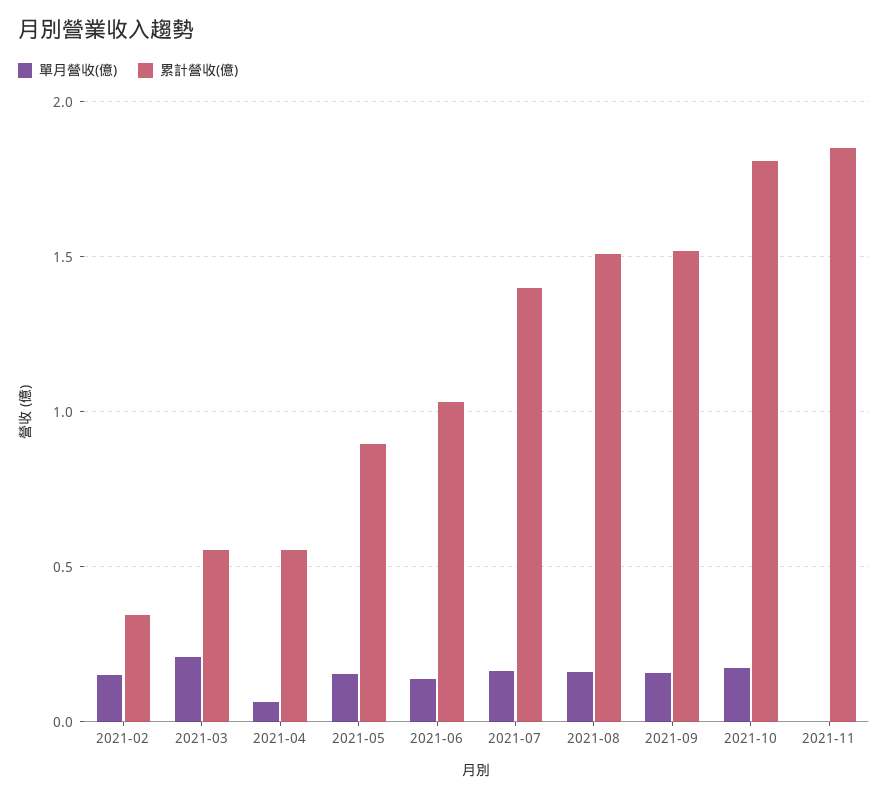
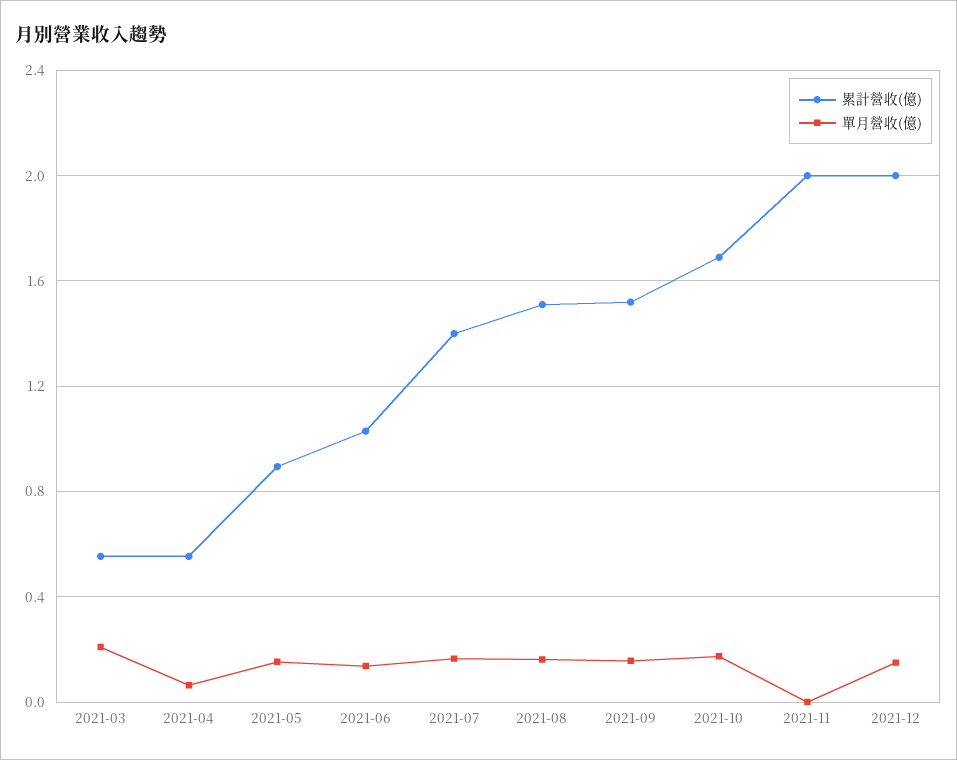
單月營收(億), 2021-02: 0.15 -> none
累計營收(億), 2021-02: 0.35 -> none
累計營收(億), 2021-10: 1.8 -> 1.7
累計營收(億), 2021-11: 1.85 -> 2
累計營收(億), 2021-12: none -> 2
單月營收(億), 2021-12: none -> 0.15

